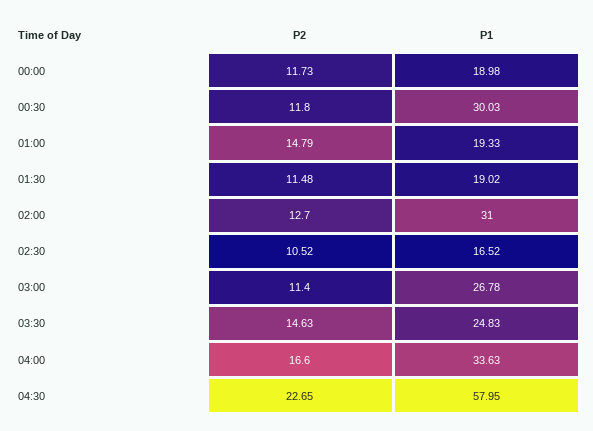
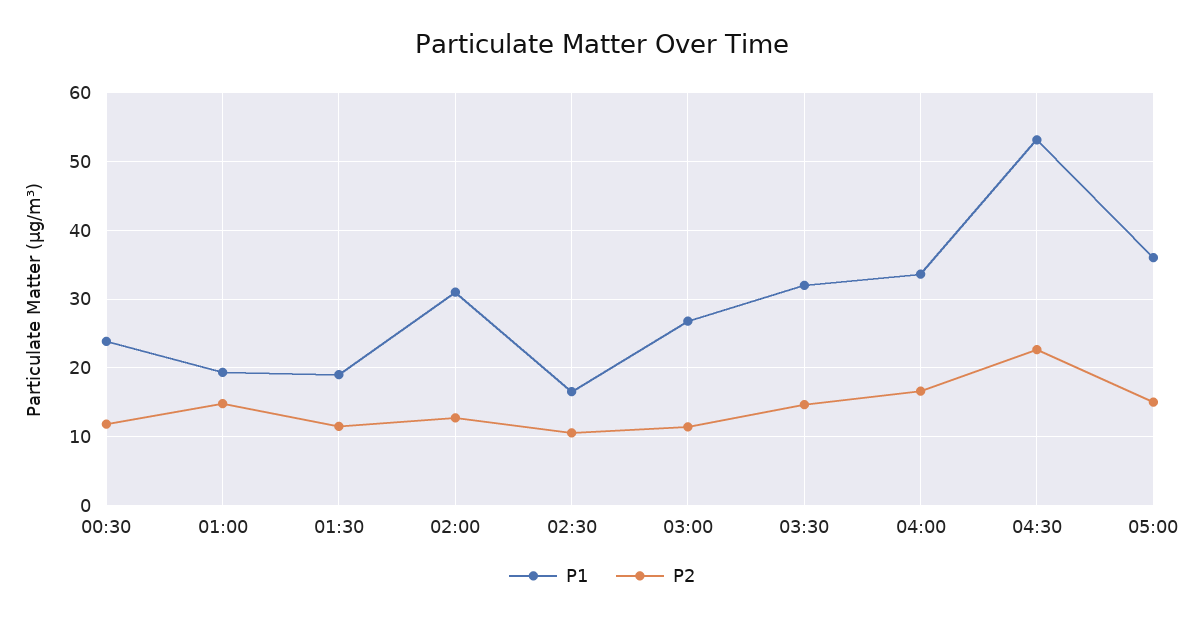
P2, 00:00: 11.73 -> none
P1, 00:00: 18.98 -> none
P1, 00:30: 30.03 -> 24
P1, 03:30: 24.83 -> 32
P1, 04:30: 57.95 -> 53
P1, 05:00: none -> 36
P2, 05:00: none -> 15

